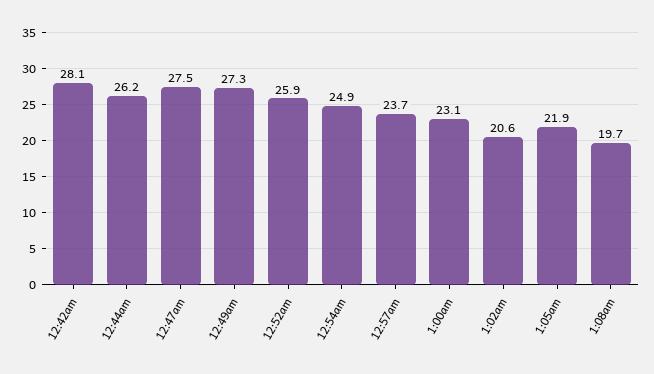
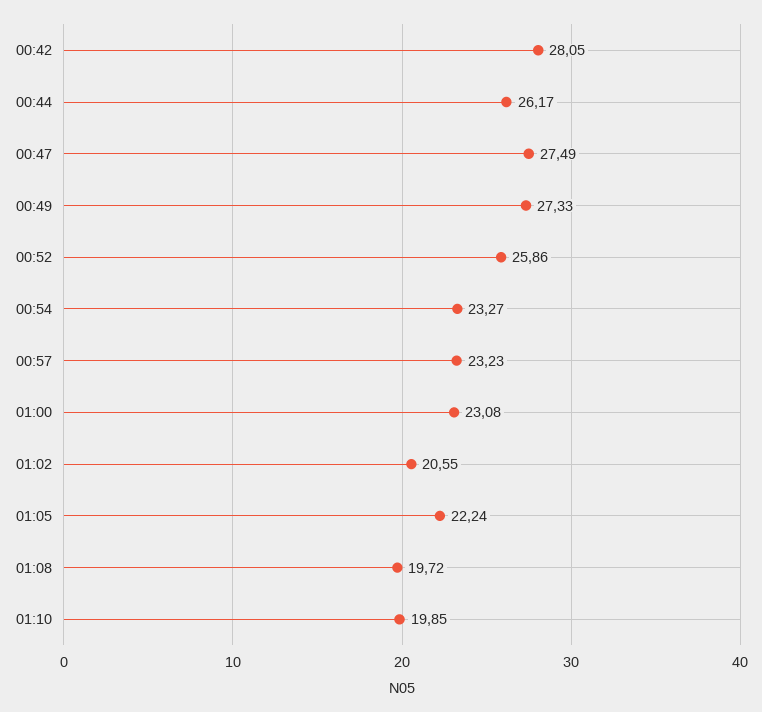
12:54am: 24.9 -> 23.27
12:57am: 23.7 -> 23.23
1:05am: 21.9 -> 22.24
01:10: none -> 19.85

